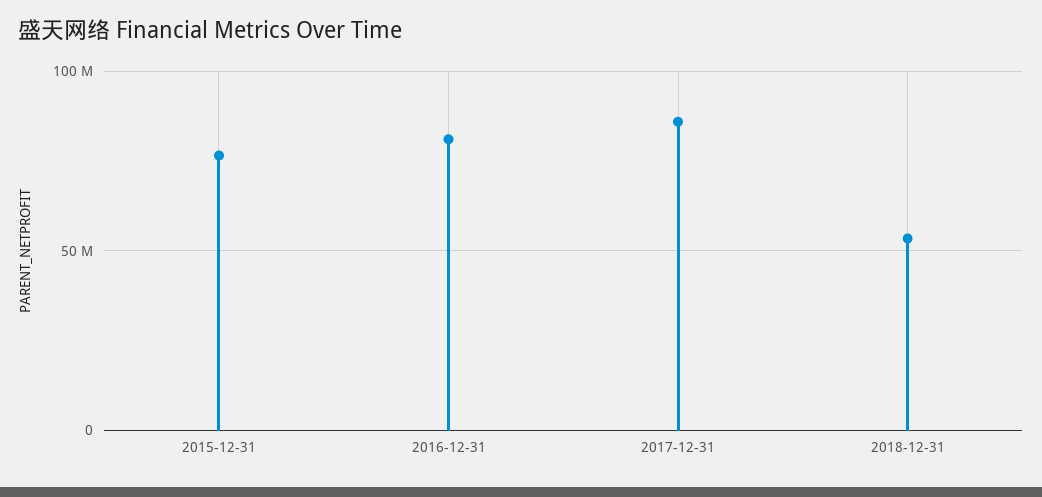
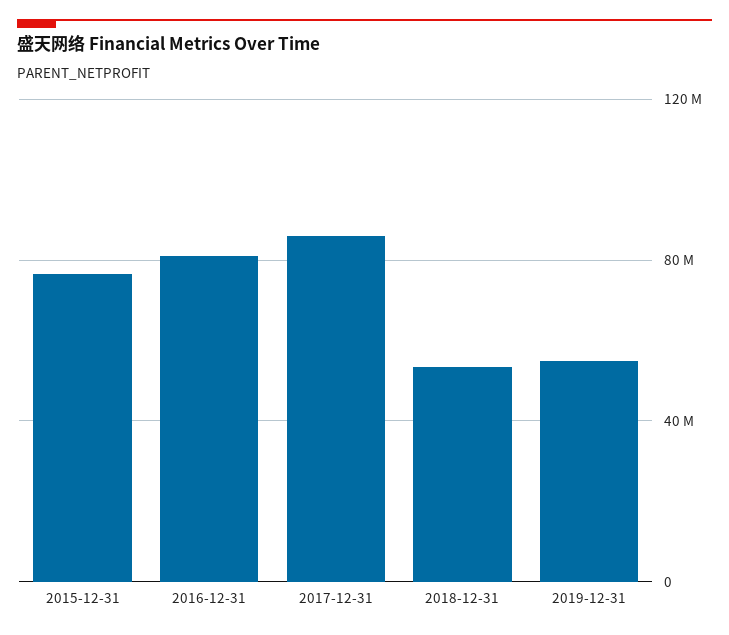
2019-12-31: none -> 55000000

